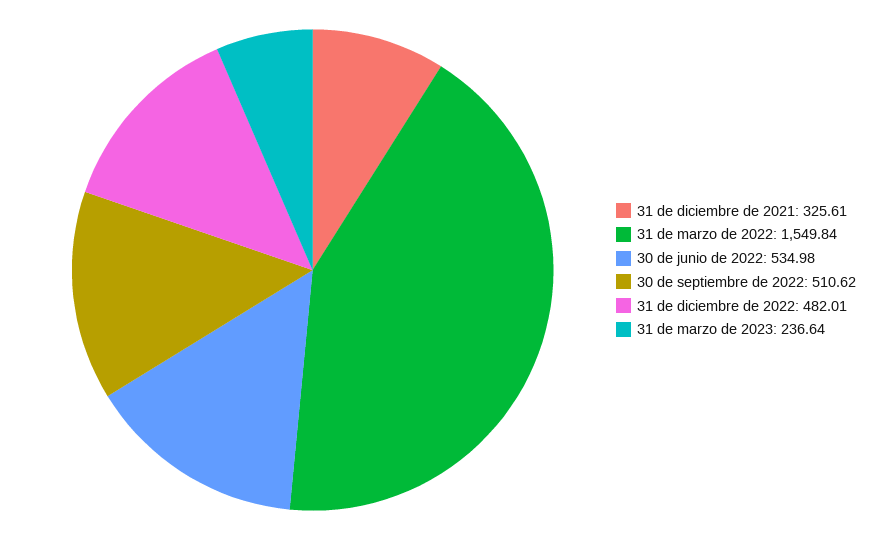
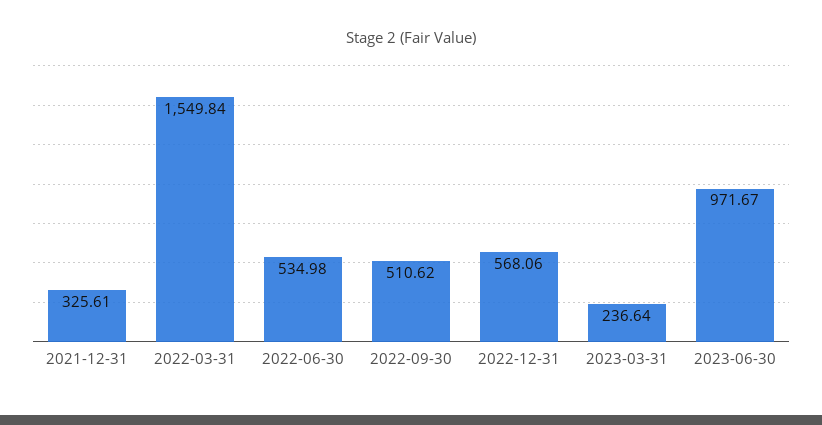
31 de diciembre de 2022: 482.01 -> 568.06
2023-06-30: none -> 971.67

